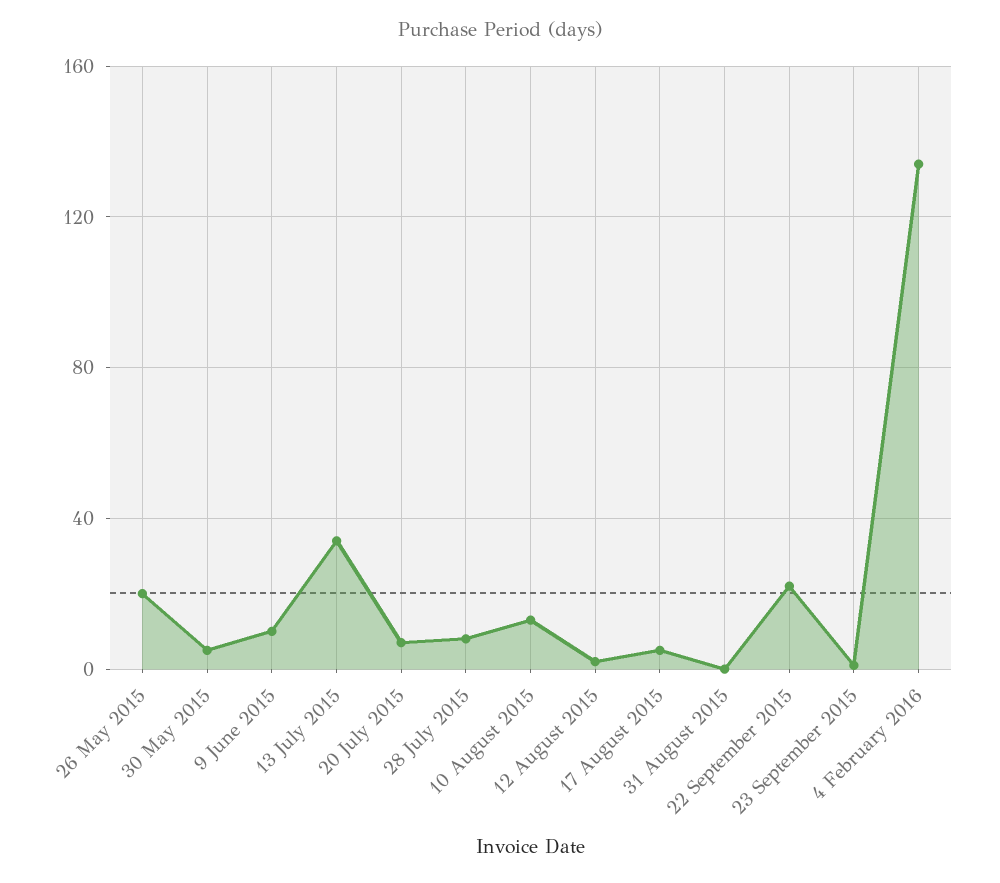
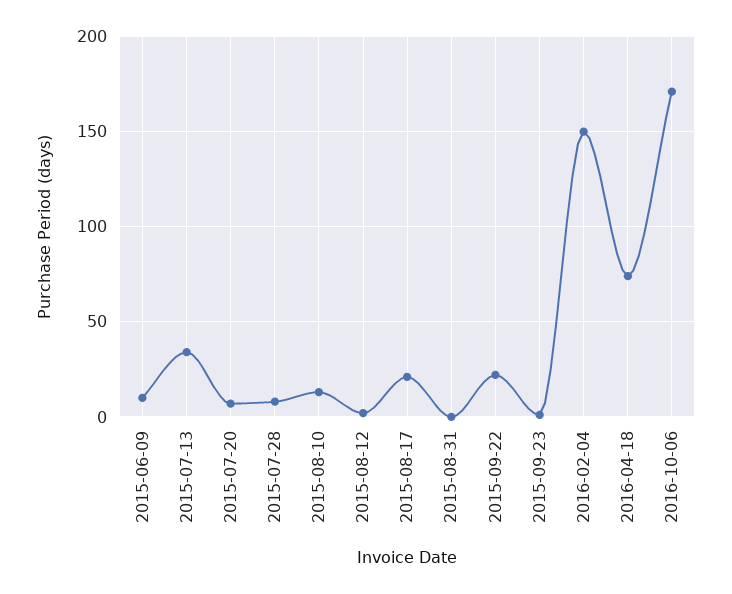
26 May 2015: 20 -> none
30 May 2015: 5 -> none
17 August 2015: 5 -> 20
4 February 2016: 135 -> 150
2016-04-18: none -> 75
2016-10-06: none -> 170

